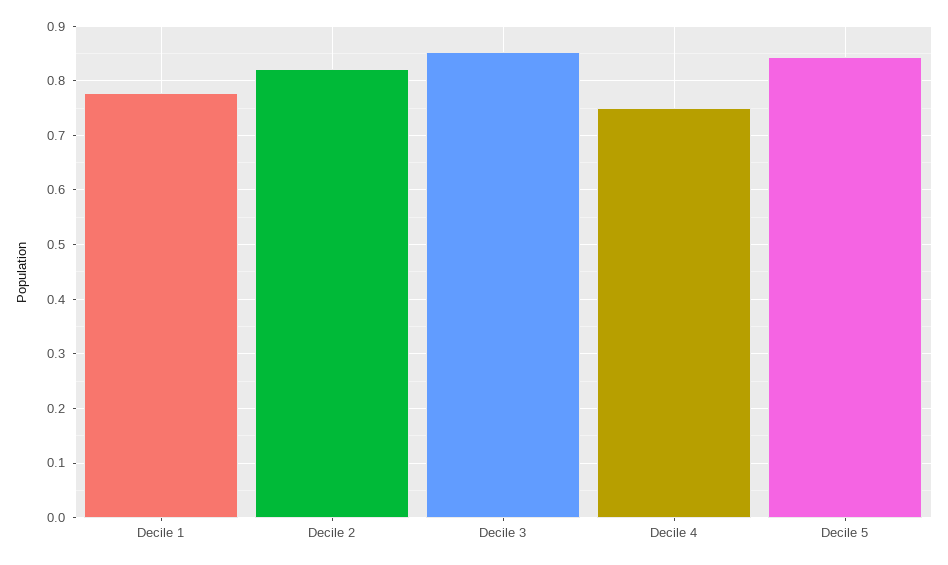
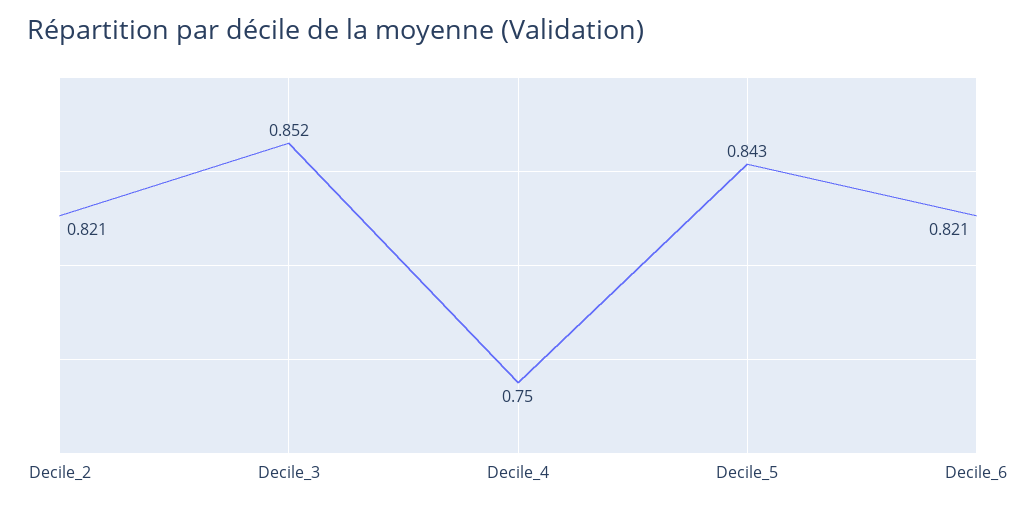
Decile 1: 0.78 -> none
Decile_6: none -> 0.821

